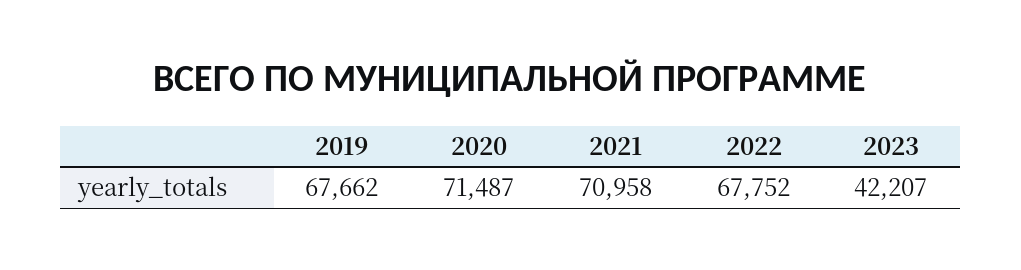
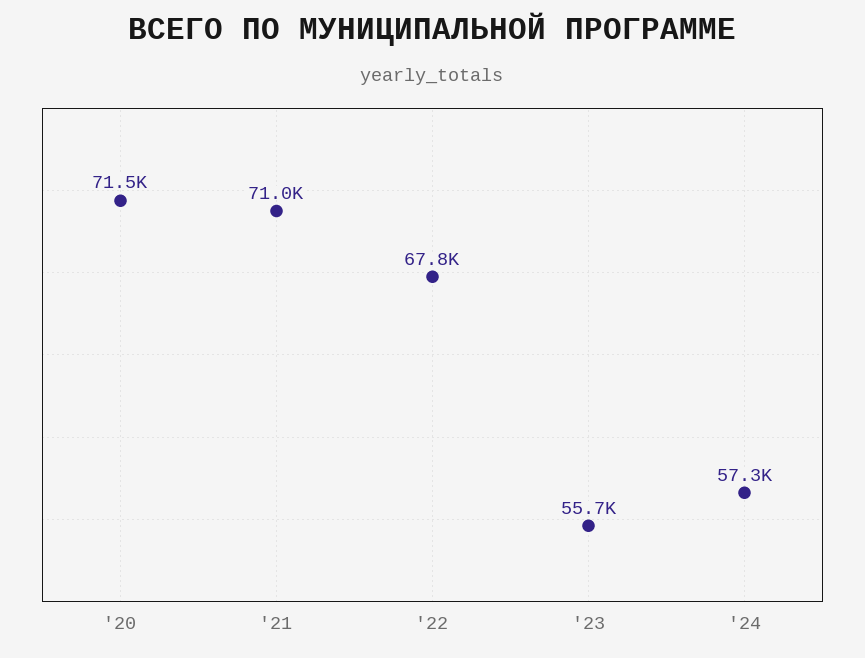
2019: 67662 -> none
2023: 42207 -> 55700
'24: none -> 57300

